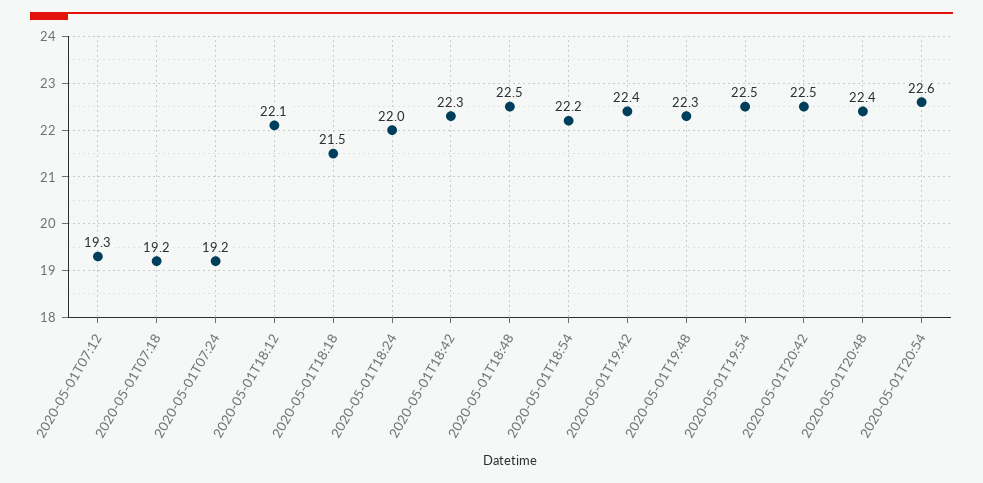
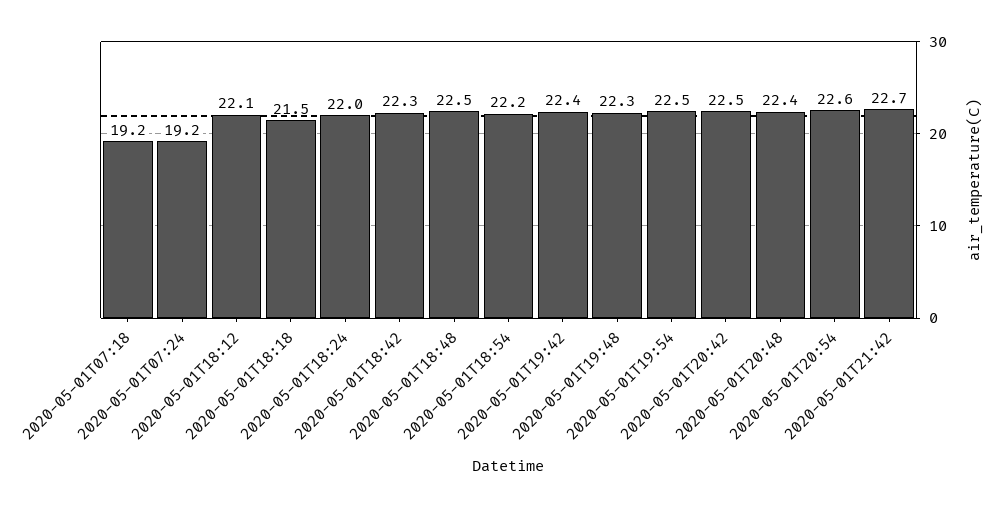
2020-05-01T07:12: 19.3 -> none
2020-05-01T21:42: none -> 22.7

